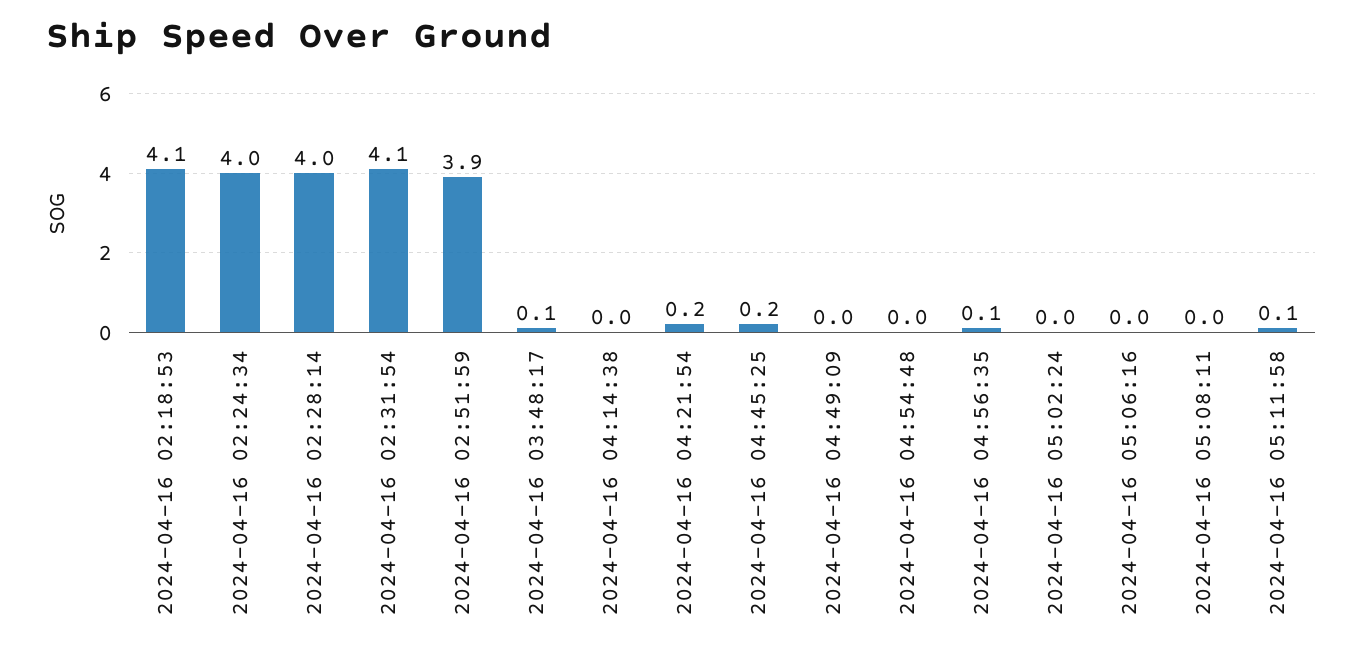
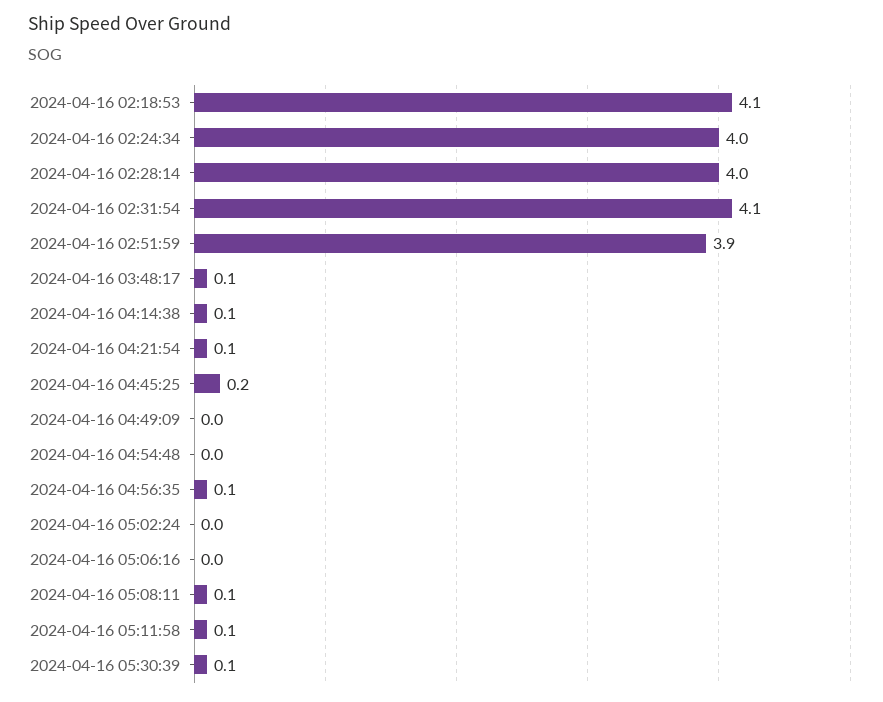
2024-04-16 04:14:38: 0 -> 0.1
2024-04-16 04:21:54: 0.2 -> 0.1
2024-04-16 05:08:11: 0 -> 0.1
2024-04-16 05:30:39: none -> 0.1

